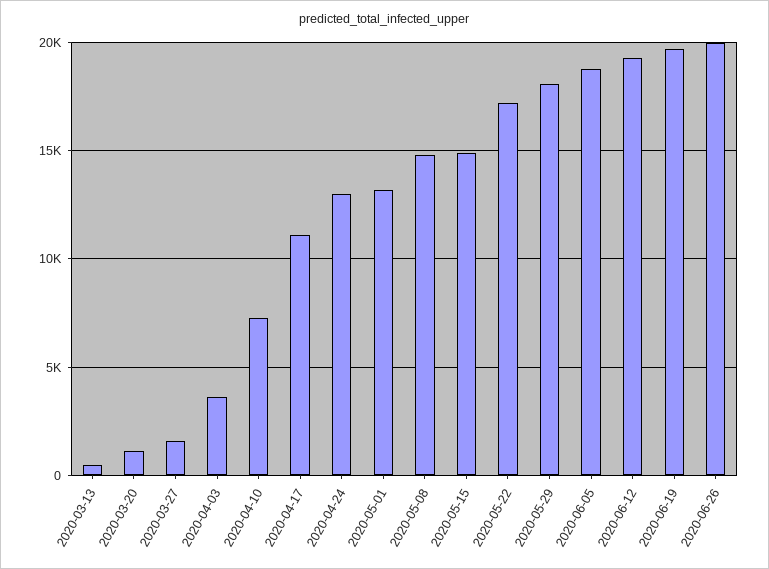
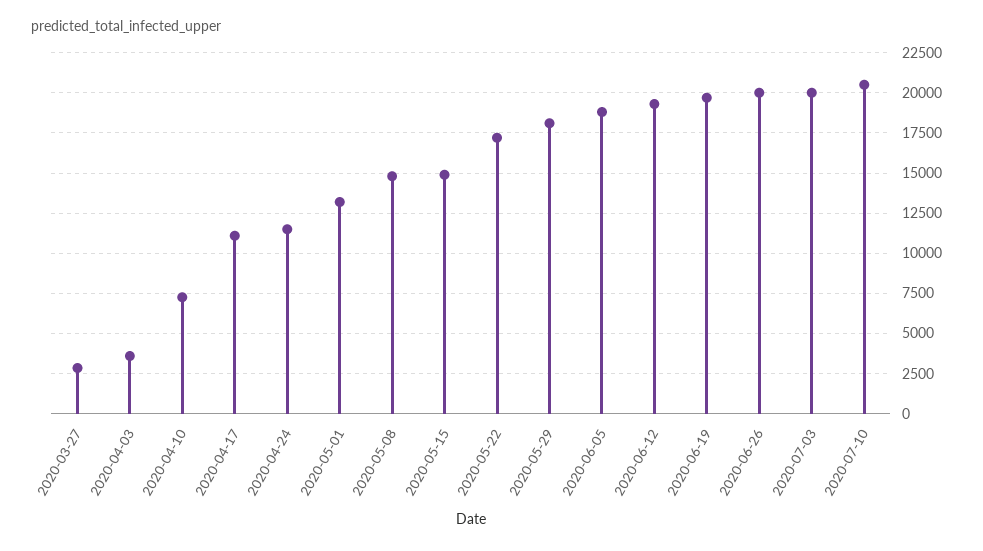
2020-03-13: 500 -> none
2020-03-20: 1000 -> none
2020-03-27: 1500 -> 3000
2020-04-24: 13000 -> 11500
2020-07-03: none -> 20000
2020-07-10: none -> 20500

